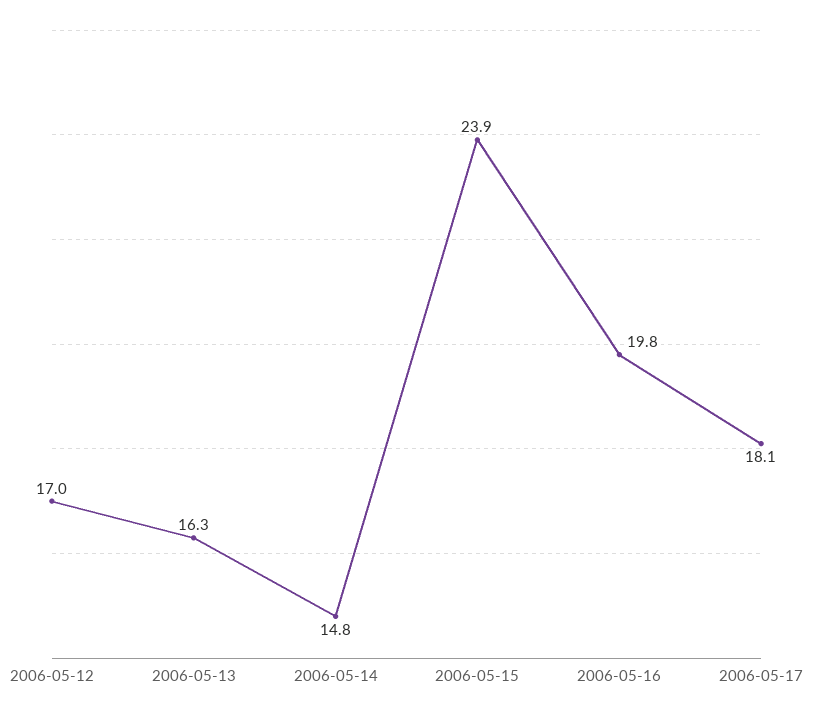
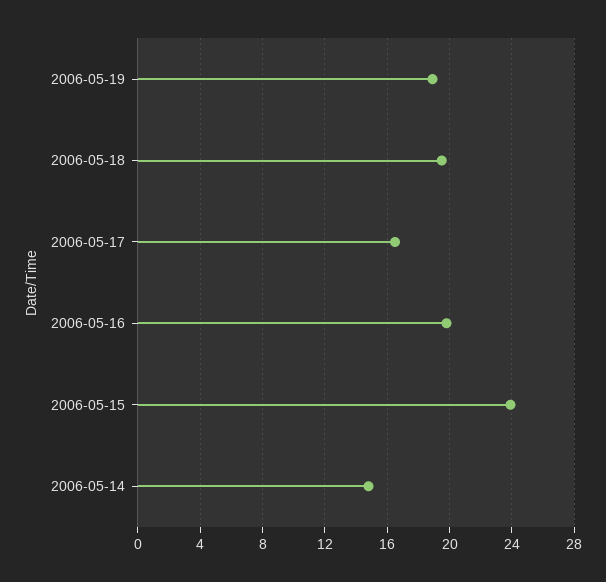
2006-05-12: 17 -> none
2006-05-13: 16.3 -> none
2006-05-17: 18.1 -> 16.5
2006-05-19: none -> 19
2006-05-18: none -> 19.5

